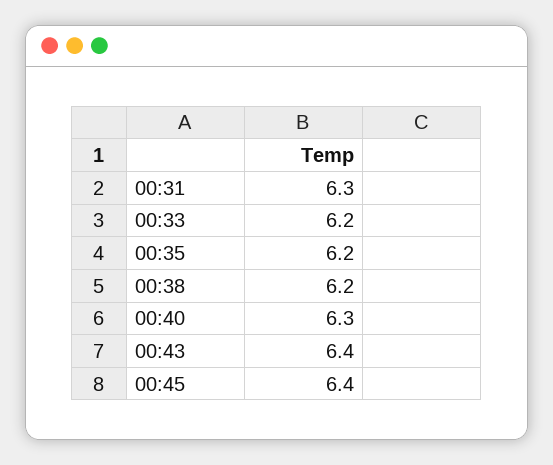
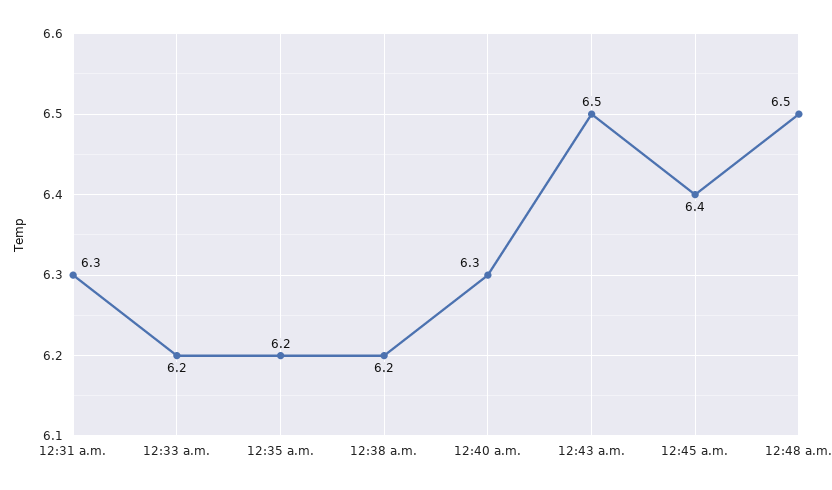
00:43: 6.4 -> 6.5
12:48 a.m.: none -> 6.5

